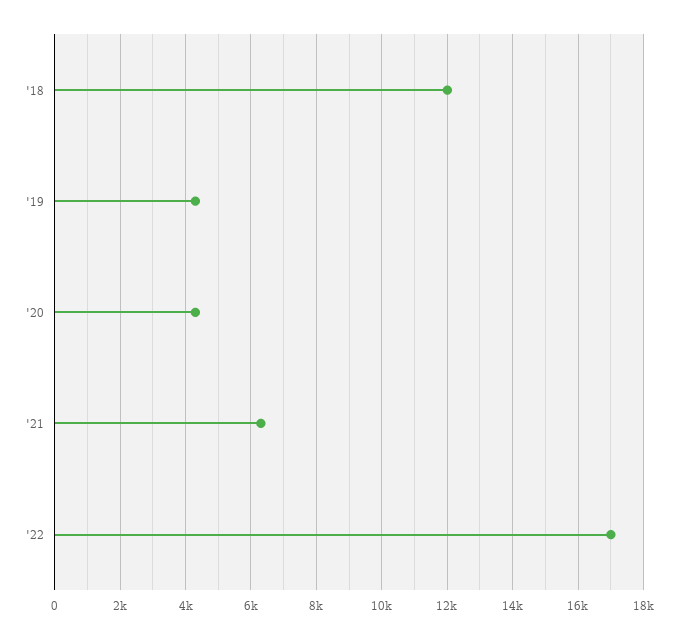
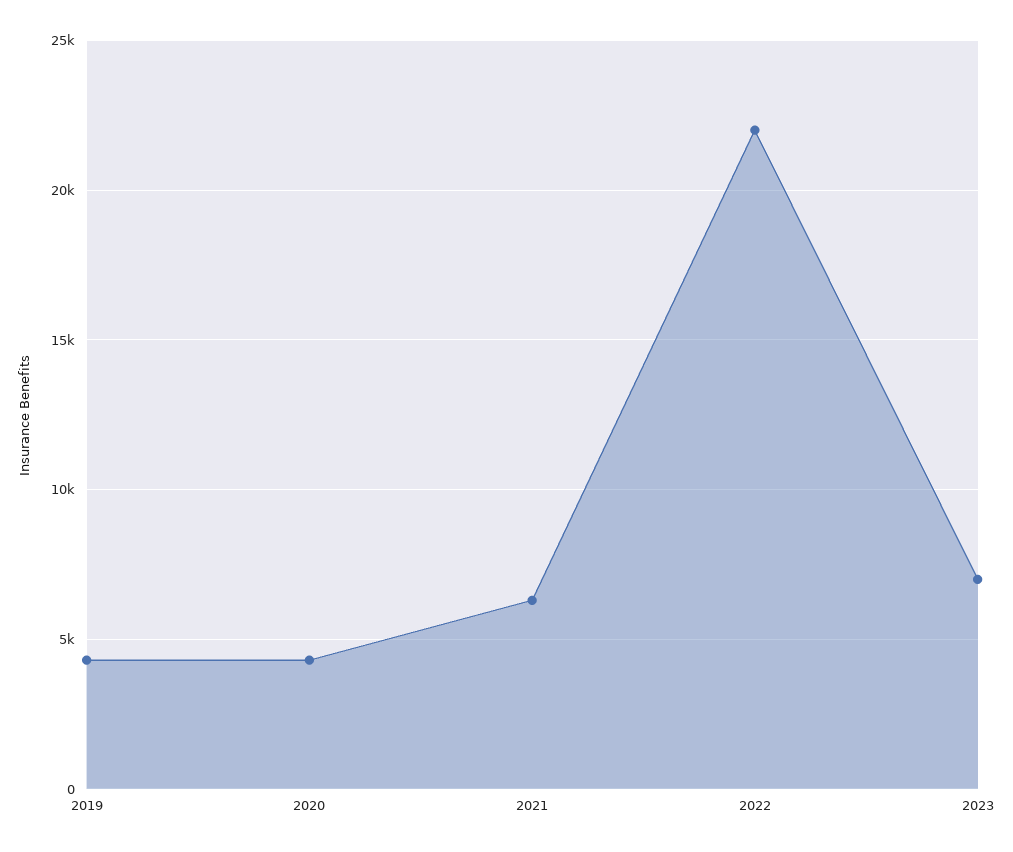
'18: 12000 -> none
'22: 17000 -> 22000
2023: none -> 7000

